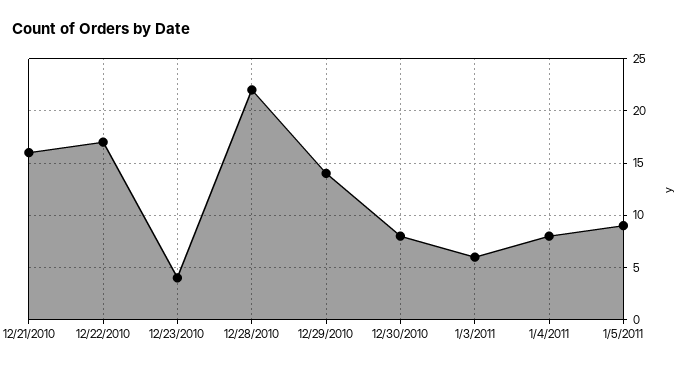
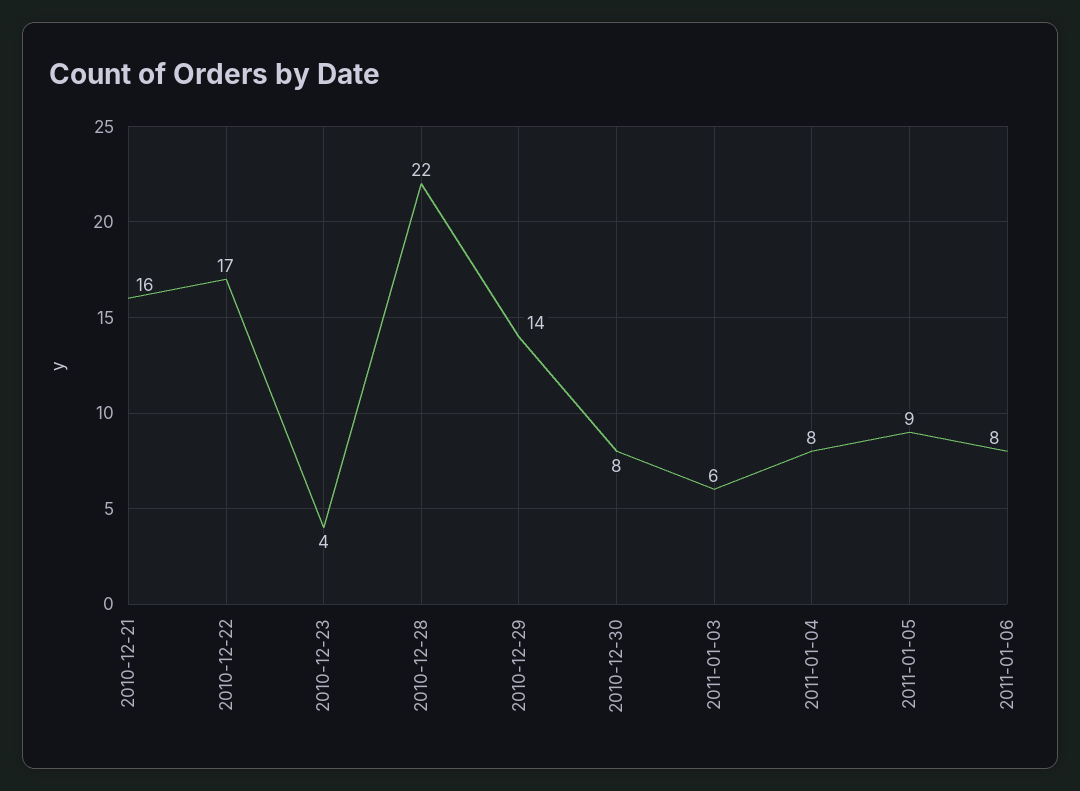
2011-01-06: none -> 8

